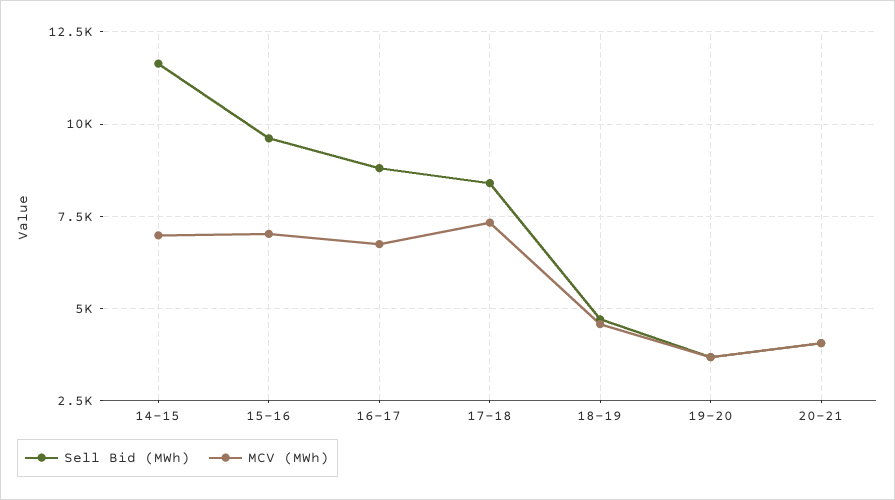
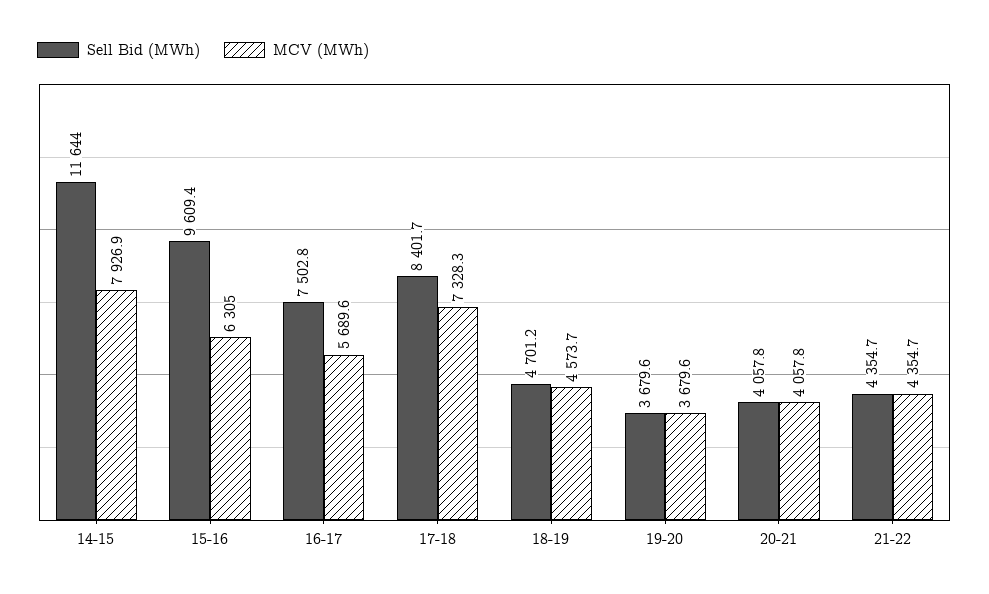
MCV (MWh), 14-15: 7000 -> 7926.9
MCV (MWh), 15-16: 7000 -> 6305
Sell Bid (MWh), 16-17: 8750 -> 7502.8
MCV (MWh), 16-17: 6750 -> 5689.6
Sell Bid (MWh), 21-22: none -> 4354.7
MCV (MWh), 21-22: none -> 4354.7

